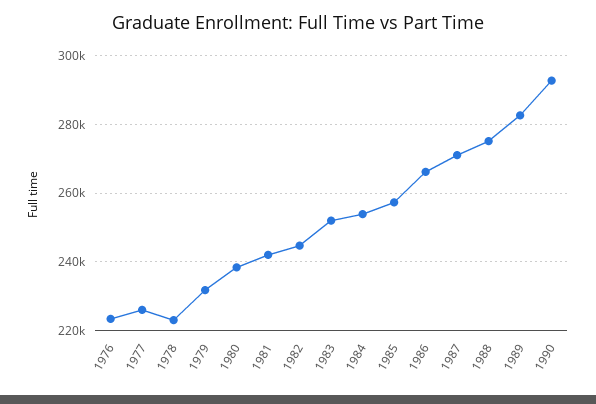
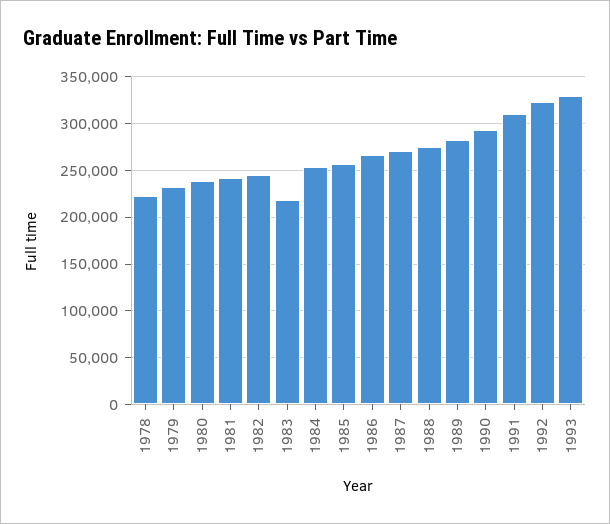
1976: 224000 -> none
1977: 226000 -> none
1983: 252000 -> 220000
1991: none -> 310000
1992: none -> 320000
1993: none -> 330000

